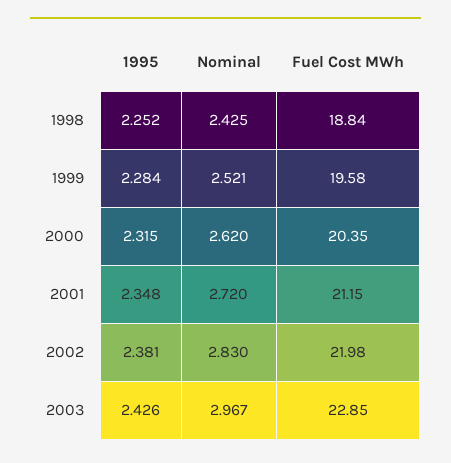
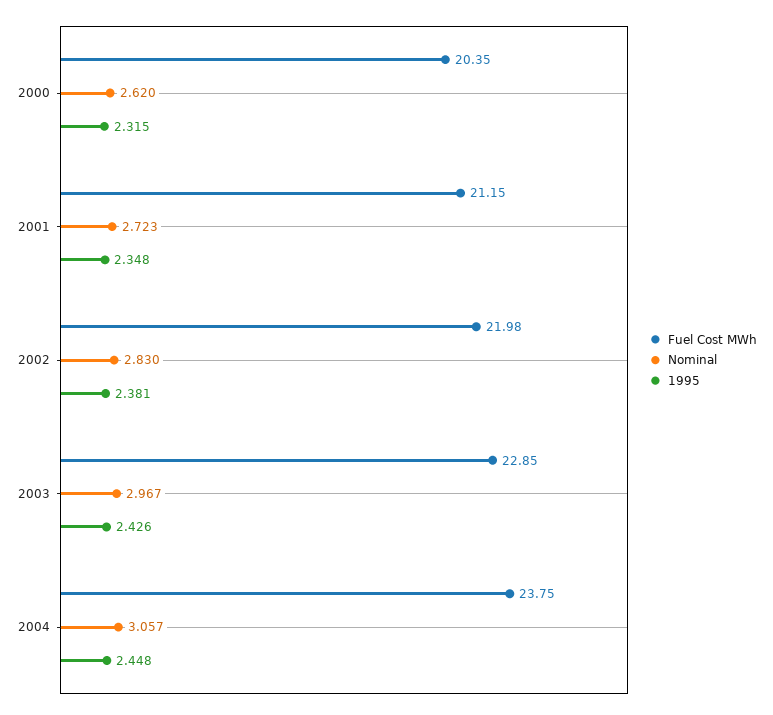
1995, 1998: 2.252 -> none
Nominal, 1998: 2.425 -> none
Fuel Cost MWh, 1998: 18.84 -> none
1995, 1999: 2.284 -> none
Nominal, 1999: 2.521 -> none
Fuel Cost MWh, 1999: 19.58 -> none
Nominal, 2001: 2.72 -> 2.723
Fuel Cost MWh, 2004: none -> 23.75
Nominal, 2004: none -> 3.057
1995, 2004: none -> 2.448

